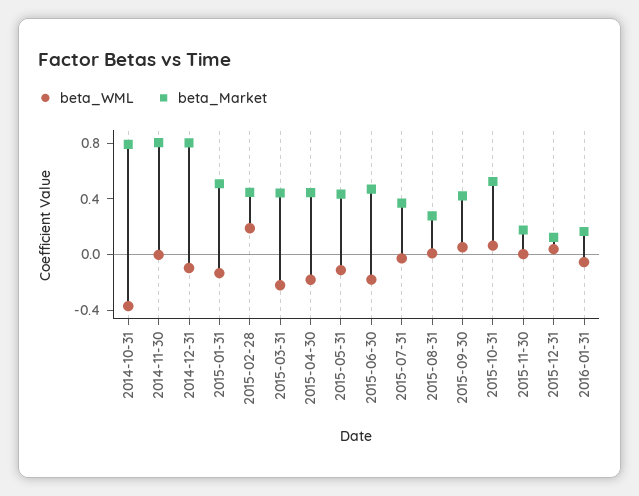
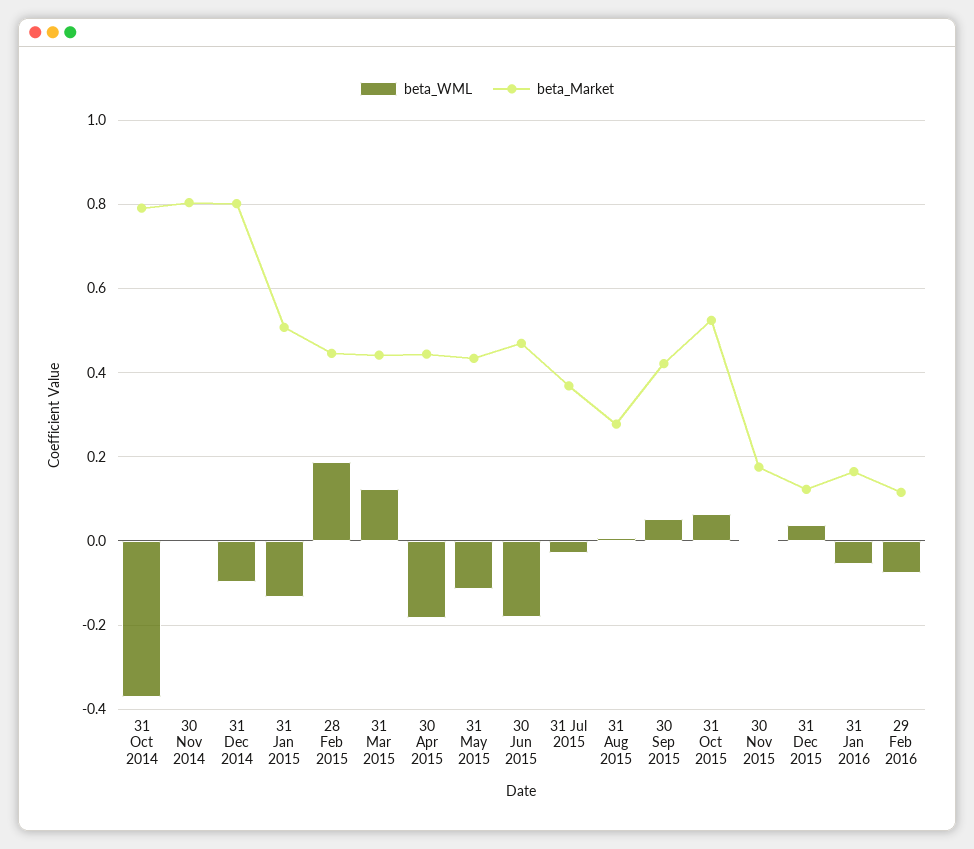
beta_WML, 2015-03-31: -0.2 -> 0.12
beta_WML, 29 Feb 2016: none -> -0.08
beta_Market, 29 Feb 2016: none -> 0.12

